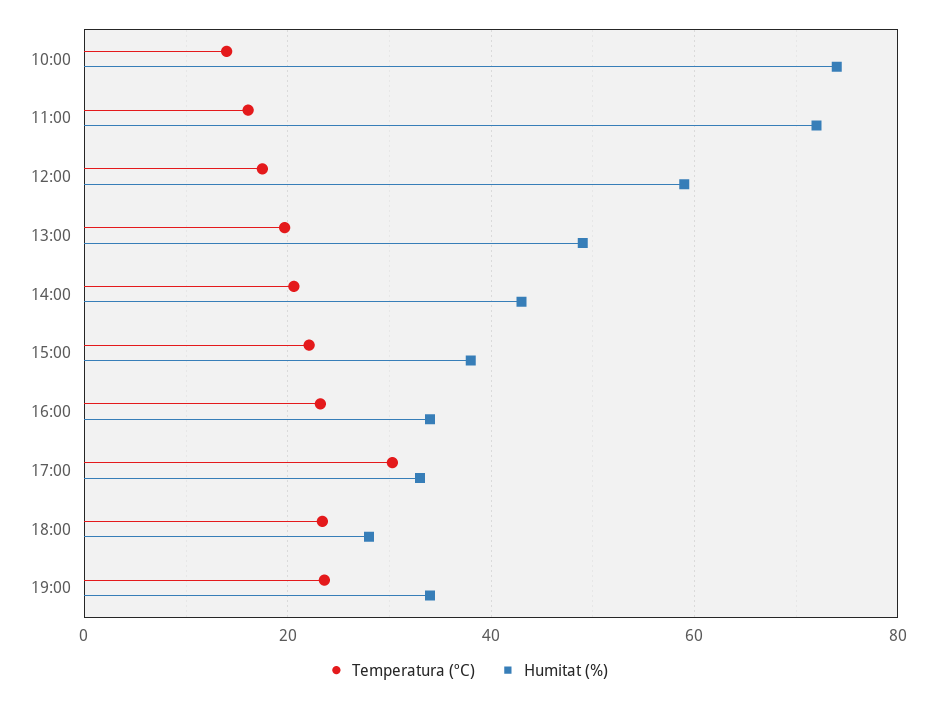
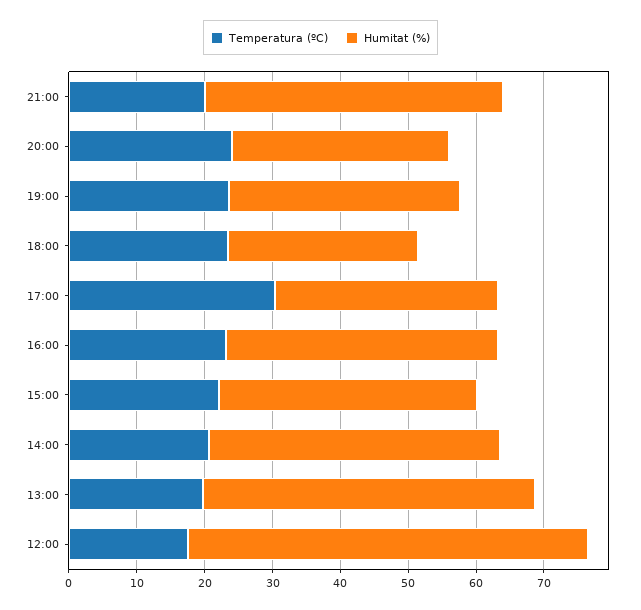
Temperatura (ºC), 10:00: 14 -> none
Humitat (%), 10:00: 74 -> none
Temperatura (ºC), 11:00: 16 -> none
Humitat (%), 11:00: 72 -> none
Humitat (%), 16:00: 34 -> 40
Temperatura (ºC), 21:00: none -> 20
Humitat (%), 21:00: none -> 44
Temperatura (ºC), 20:00: none -> 24
Humitat (%), 20:00: none -> 32

